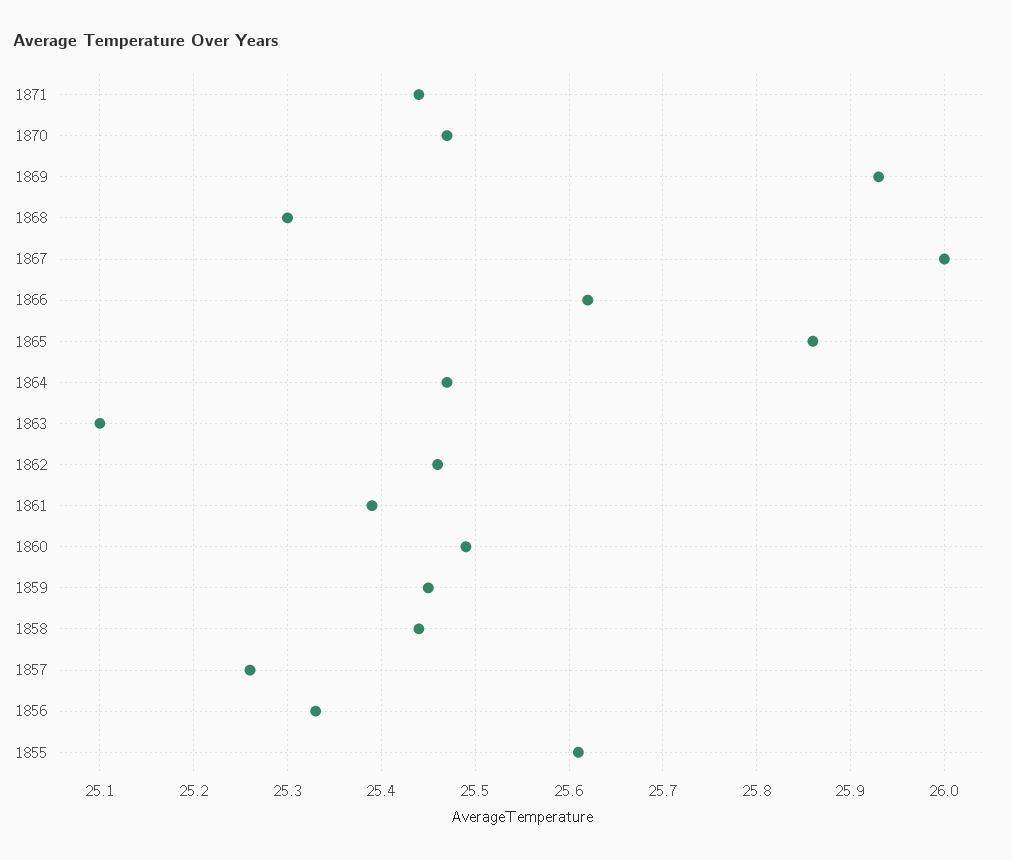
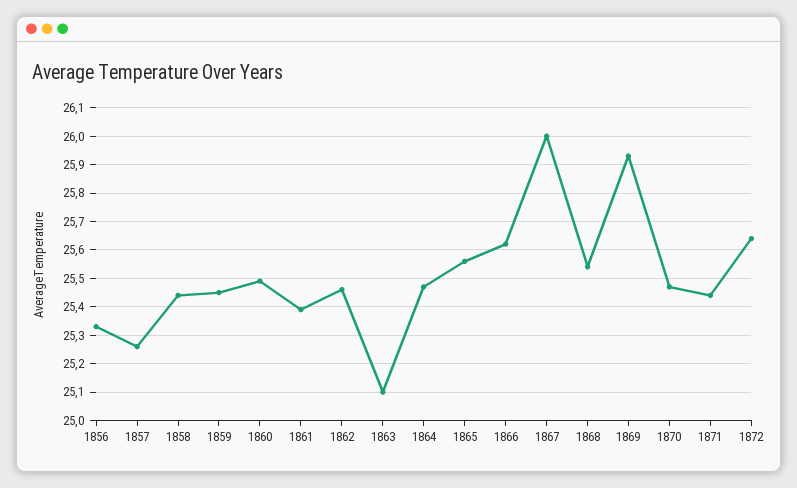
1868: 25.3 -> 25.55
1865: 25.86 -> 25.55
1855: 25.61 -> none
1872: none -> 25.65

